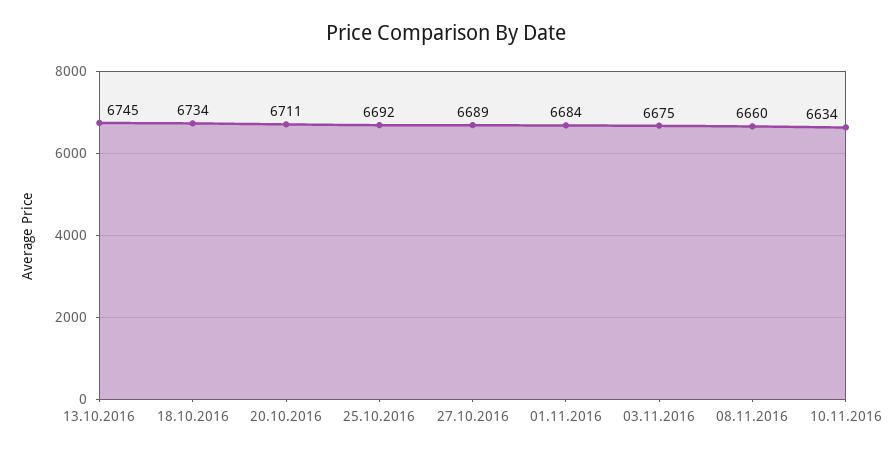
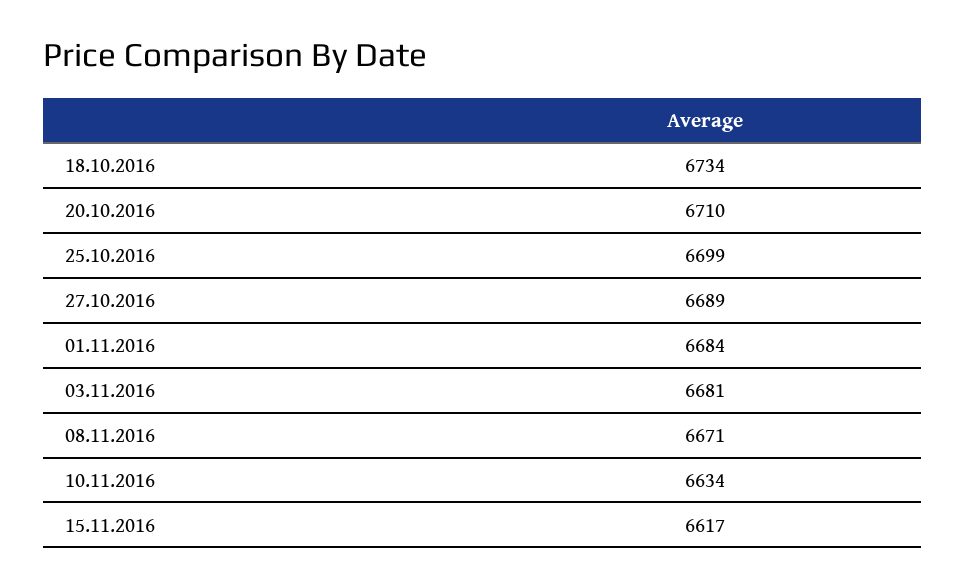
13.10.2016: 6745 -> none
20.10.2016: 6711 -> 6710
25.10.2016: 6692 -> 6699
03.11.2016: 6675 -> 6681
08.11.2016: 6660 -> 6671
15.11.2016: none -> 6617

